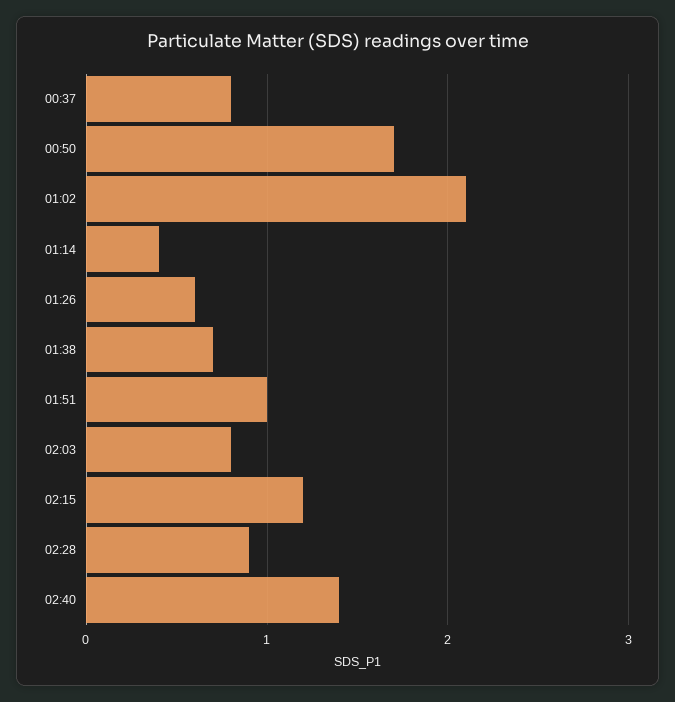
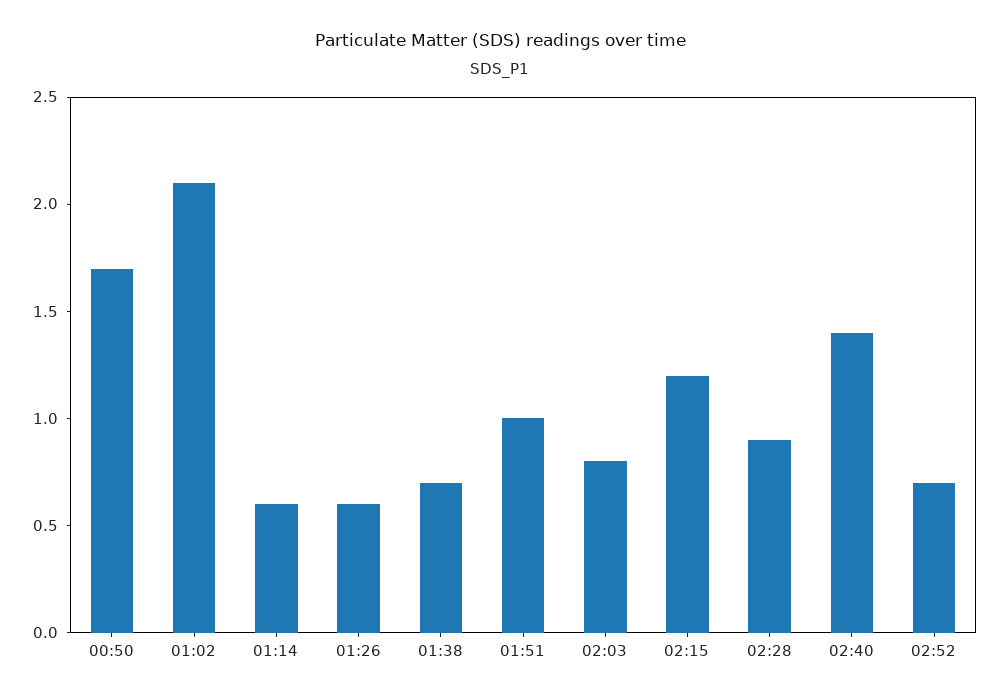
00:37: 0.8 -> none
01:14: 0.4 -> 0.6
02:52: none -> 0.7

